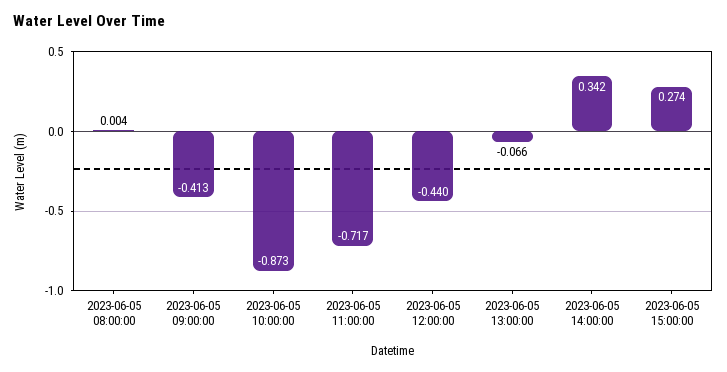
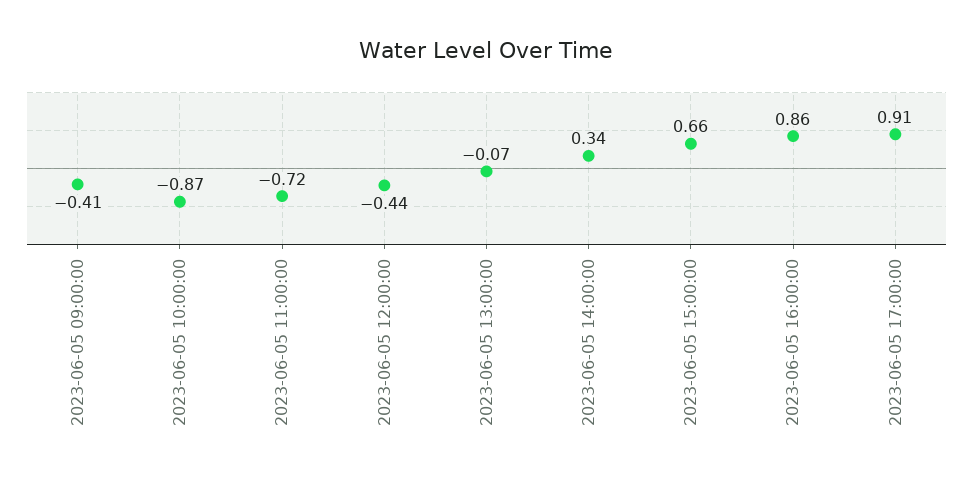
2023-06-05 08:00:00: 0.004 -> none
2023-06-05 15:00:00: 0.274 -> 0.66
2023-06-05 16:00:00: none -> 0.86
2023-06-05 17:00:00: none -> 0.91

